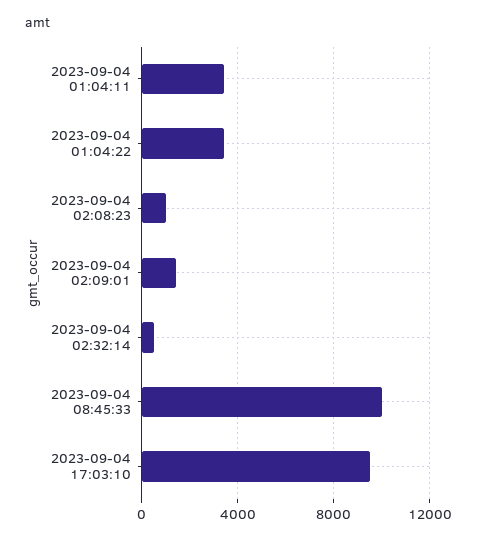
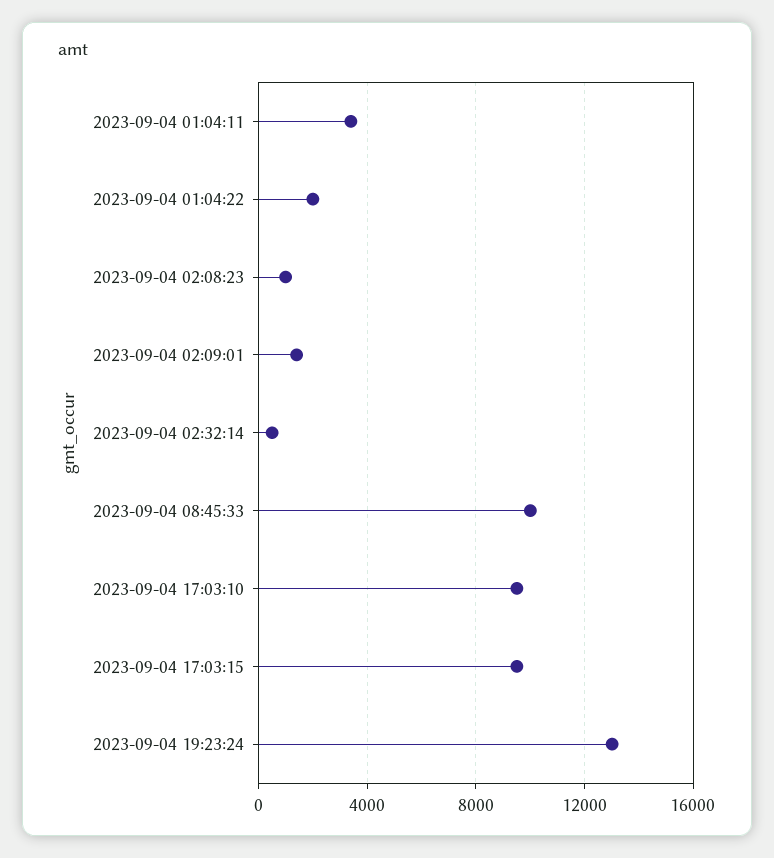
2023-09-04 01:04:22: 3500 -> 2000
2023-09-04 17:03:15: none -> 9500
2023-09-04 19:23:24: none -> 13000

